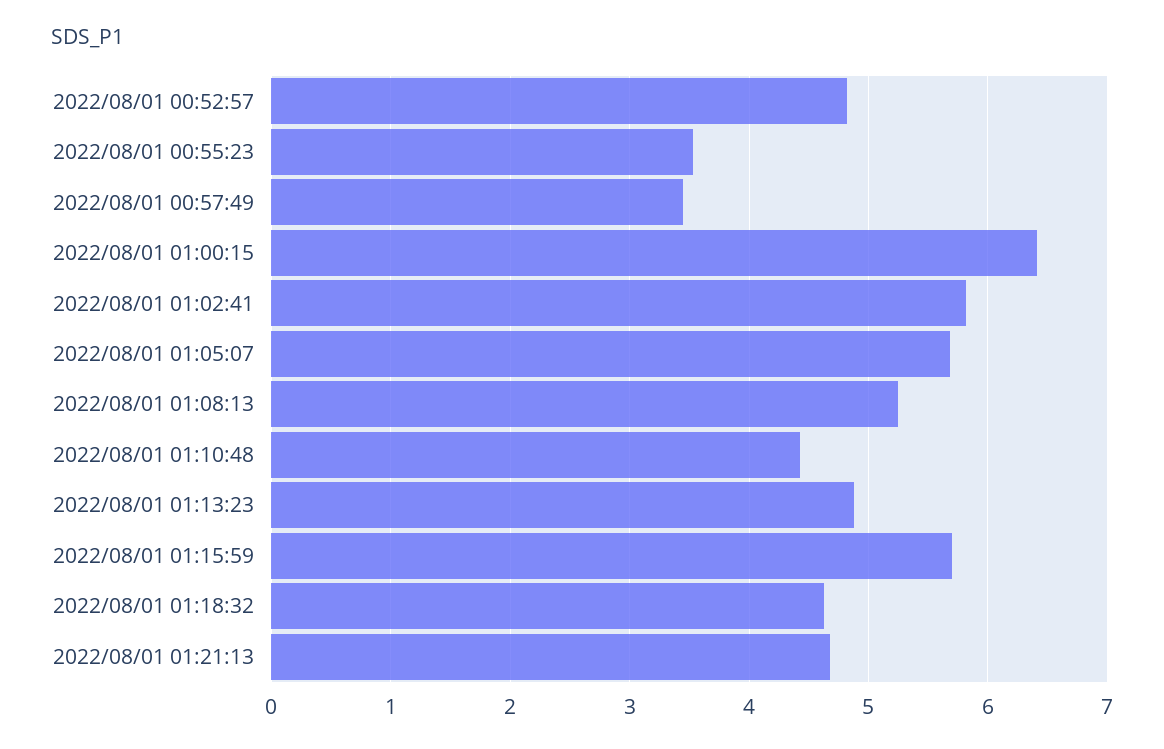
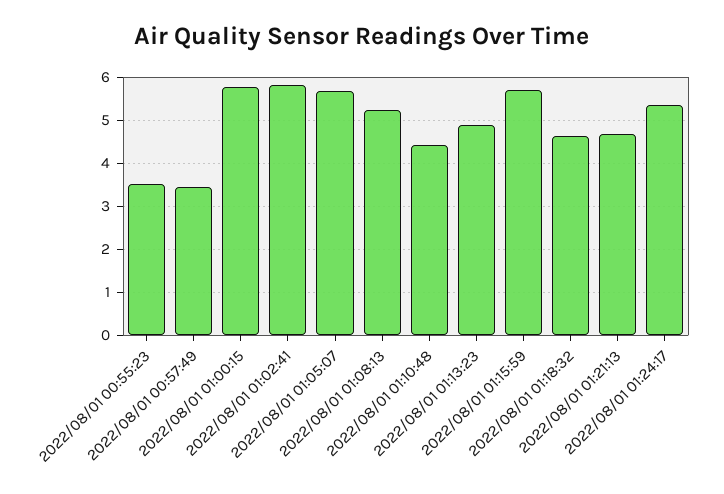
2022/08/01 00:52:57: 4.8 -> none
2022/08/01 01:00:15: 6.4 -> 5.8
2022/08/01 01:24:17: none -> 5.4

